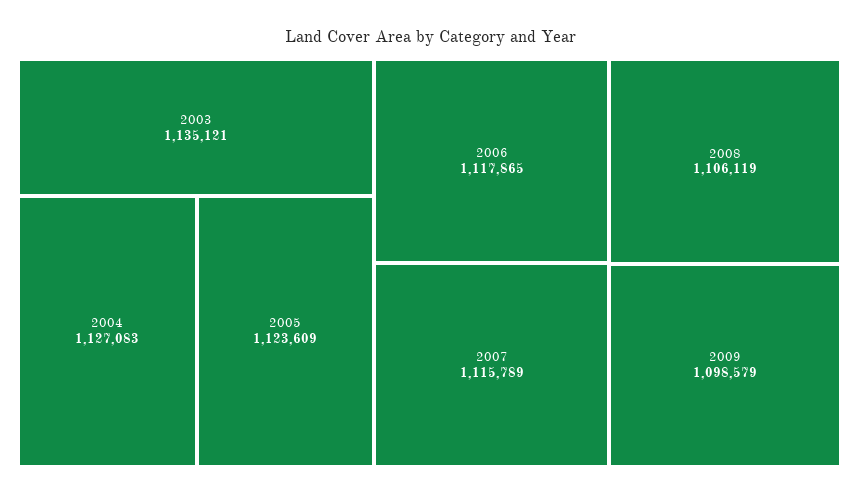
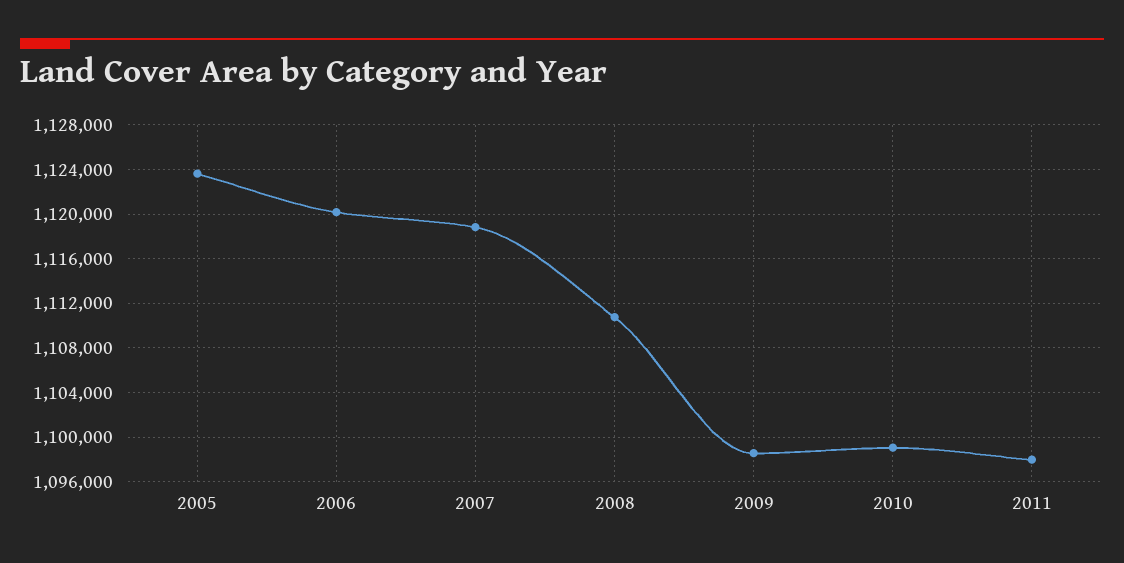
2003: 1135121 -> none
2004: 1127083 -> none
2006: 1117865 -> 1120000
2007: 1115789 -> 1119000
2008: 1106119 -> 1111000
2010: none -> 1099000
2011: none -> 1098000

